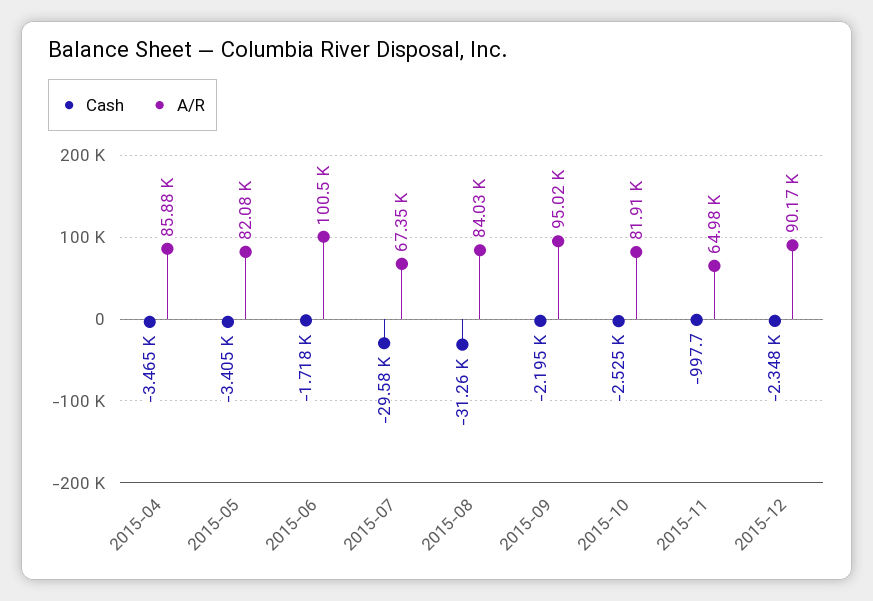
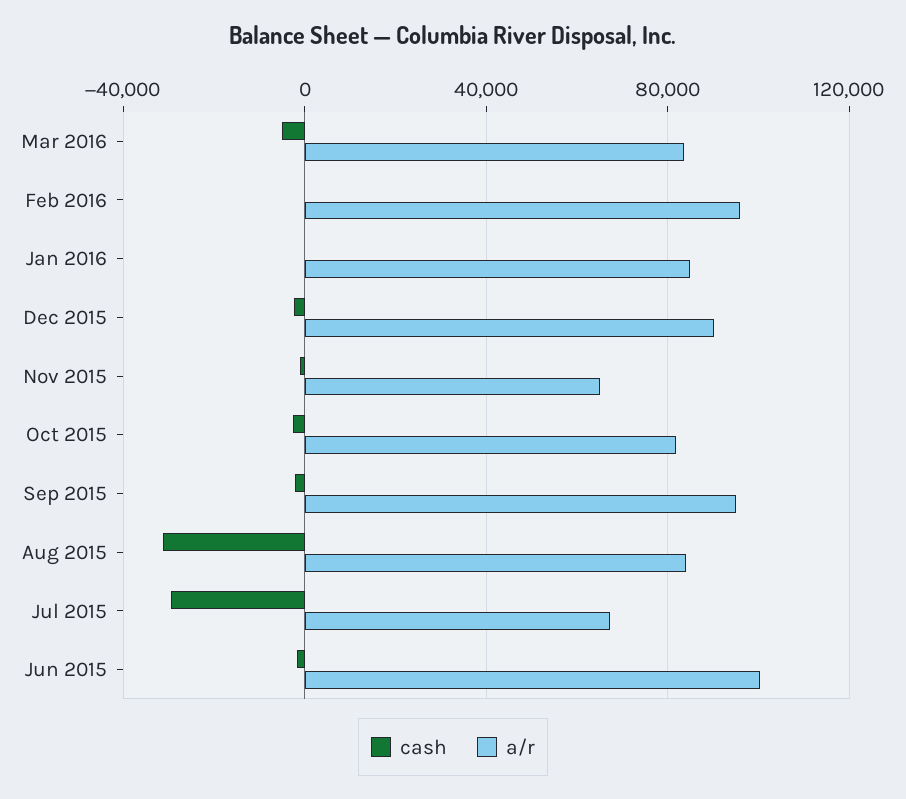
Cash, 2015-04: -3465 -> none
A/R, 2015-04: 85880 -> none
Cash, 2015-05: -3405 -> none
A/R, 2015-05: 82080 -> none
Cash, Mar 2016: none -> -5000
A/R, Mar 2016: none -> 85000
Cash, Feb 2016: none -> 0
A/R, Feb 2016: none -> 95000
Cash, Jan 2016: none -> 0
A/R, Jan 2016: none -> 85000

